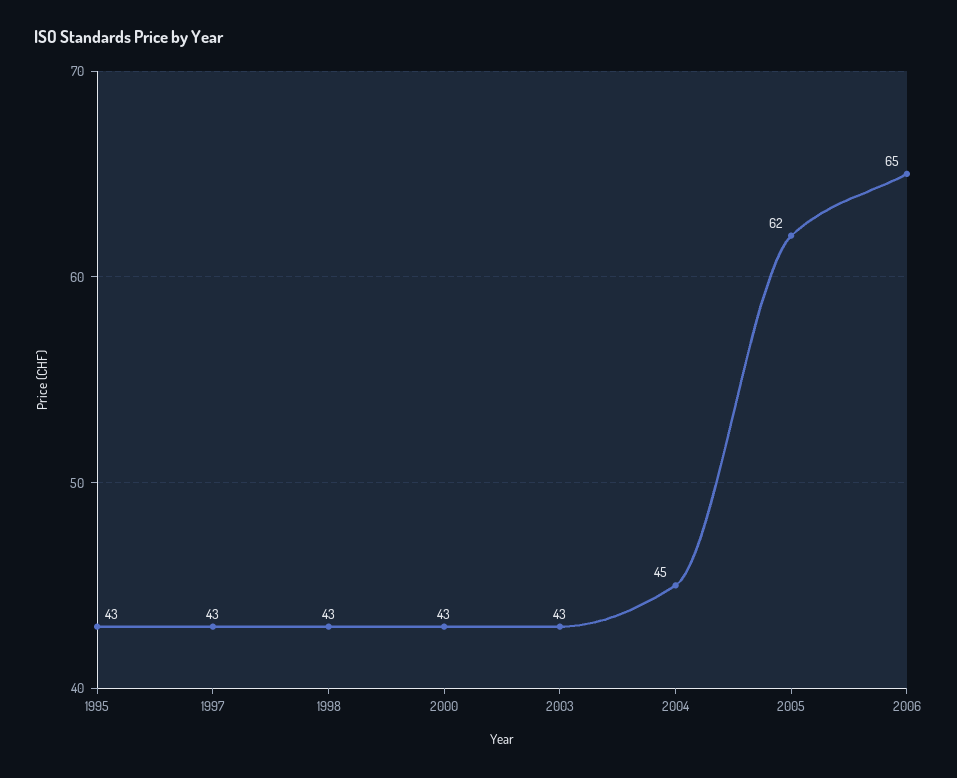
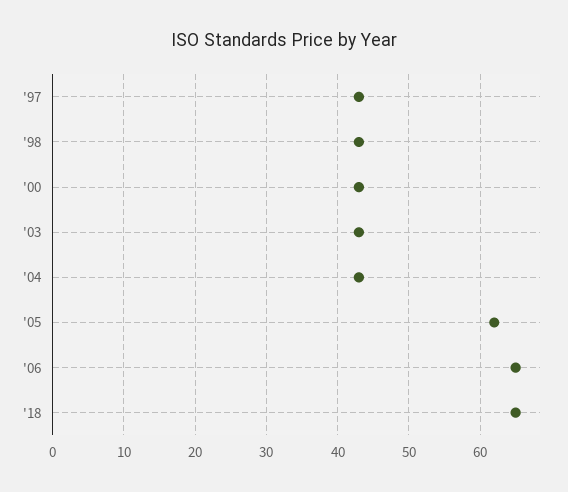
1995: 43 -> none
2004: 45 -> 43
'18: none -> 65

